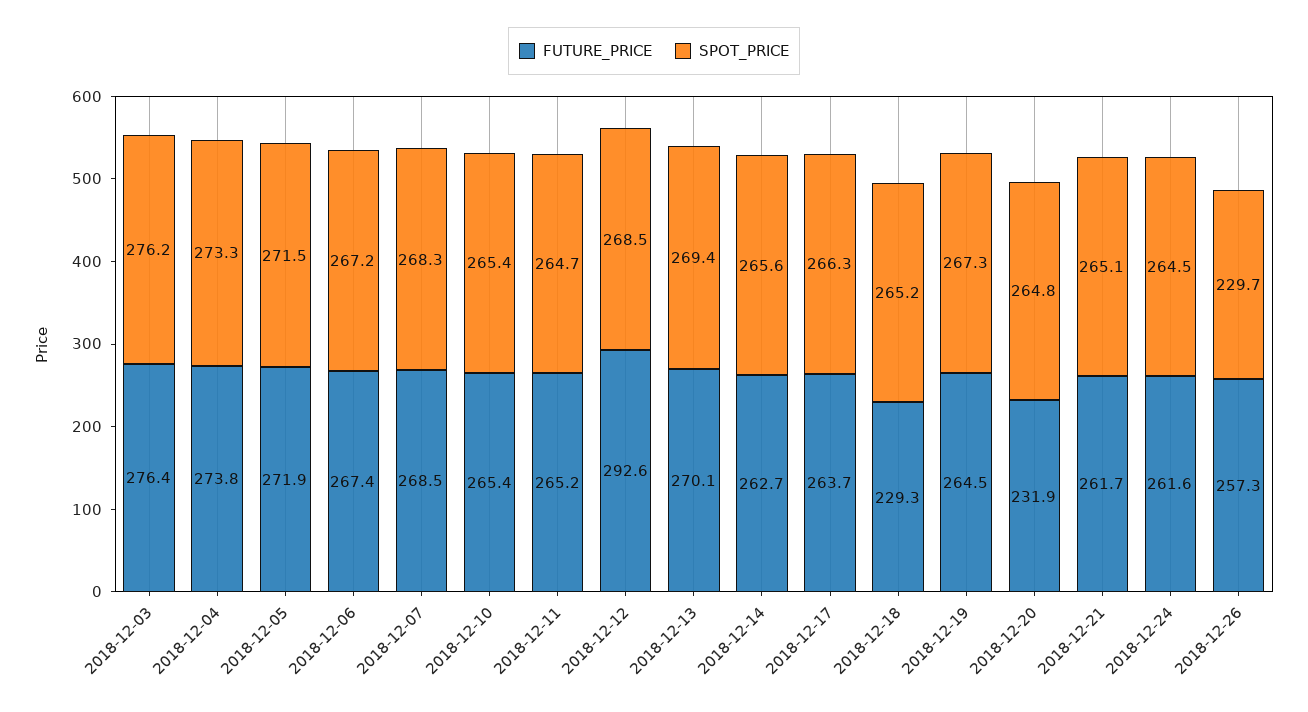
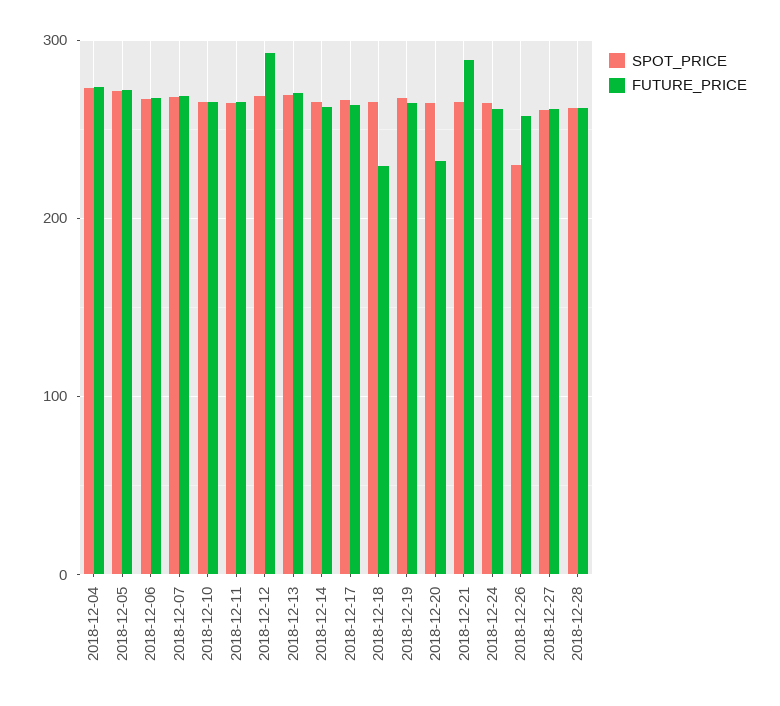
FUTURE_PRICE, 2018-12-03: 276.4 -> none
SPOT_PRICE, 2018-12-03: 276.2 -> none
FUTURE_PRICE, 2018-12-21: 261.7 -> 290
SPOT_PRICE, 2018-12-27: none -> 260
FUTURE_PRICE, 2018-12-27: none -> 260
SPOT_PRICE, 2018-12-28: none -> 260
FUTURE_PRICE, 2018-12-28: none -> 260

